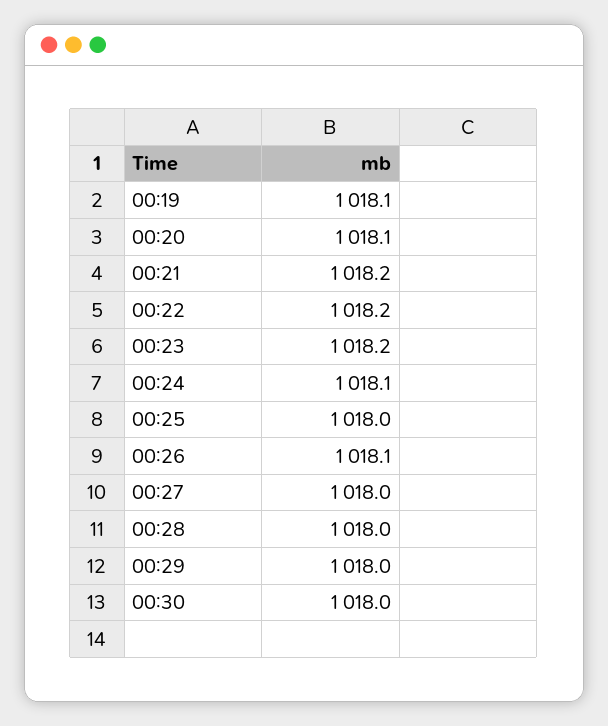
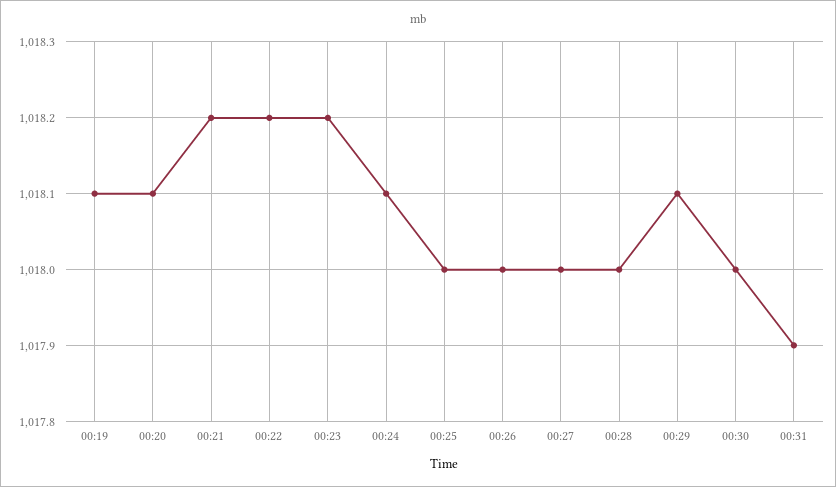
00:26: 1018.1 -> 1018
00:29: 1018 -> 1018.1
00:31: none -> 1017.9

